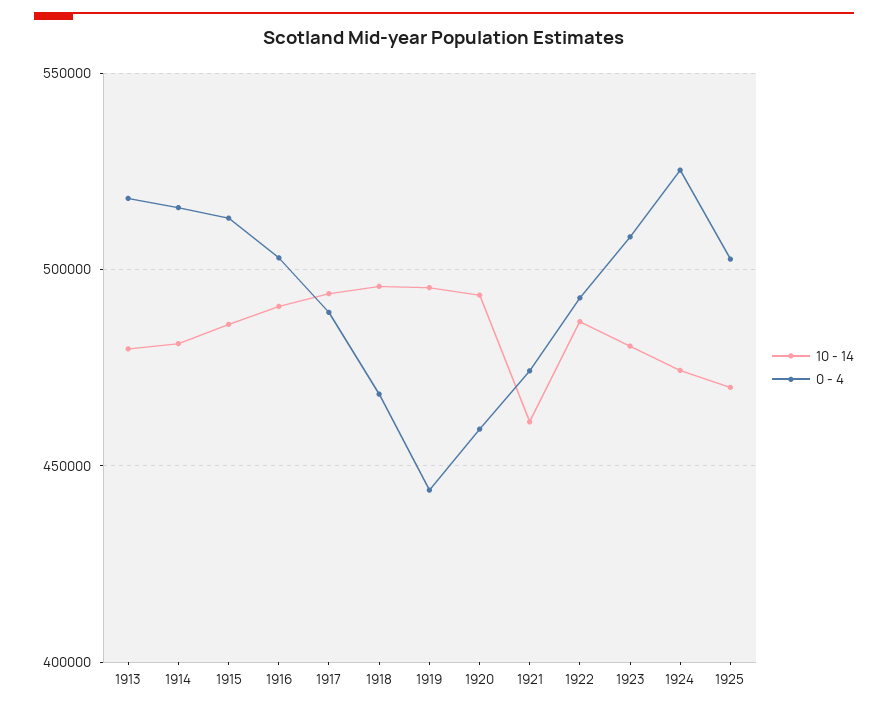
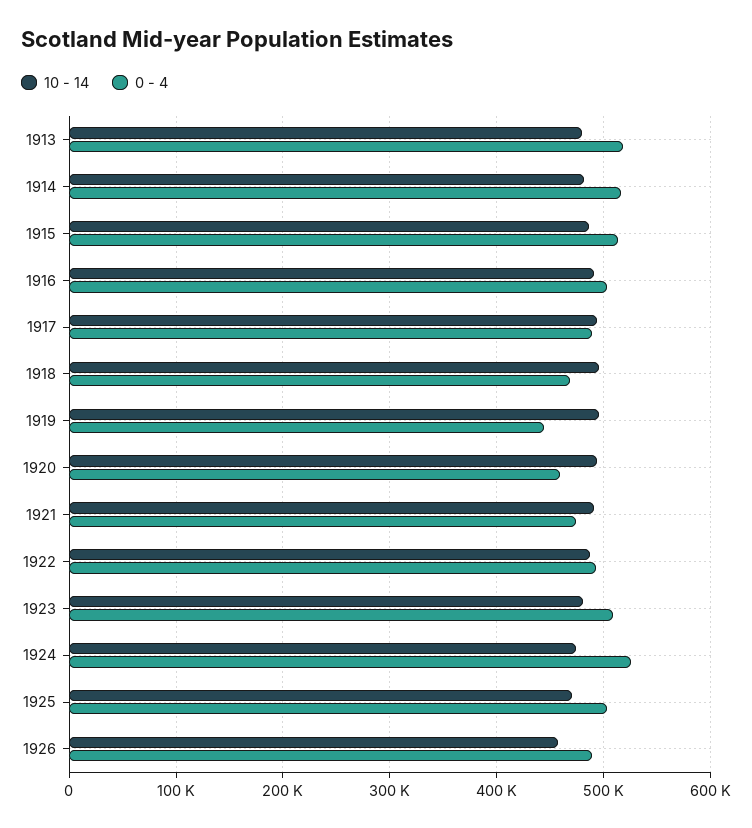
10 - 14, 1921: 460000 -> 490000
10 - 14, 1926: none -> 460000
0 - 4, 1926: none -> 490000

